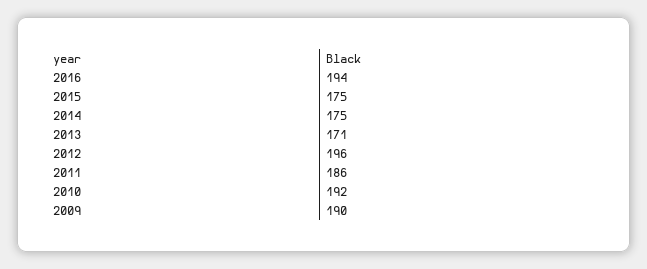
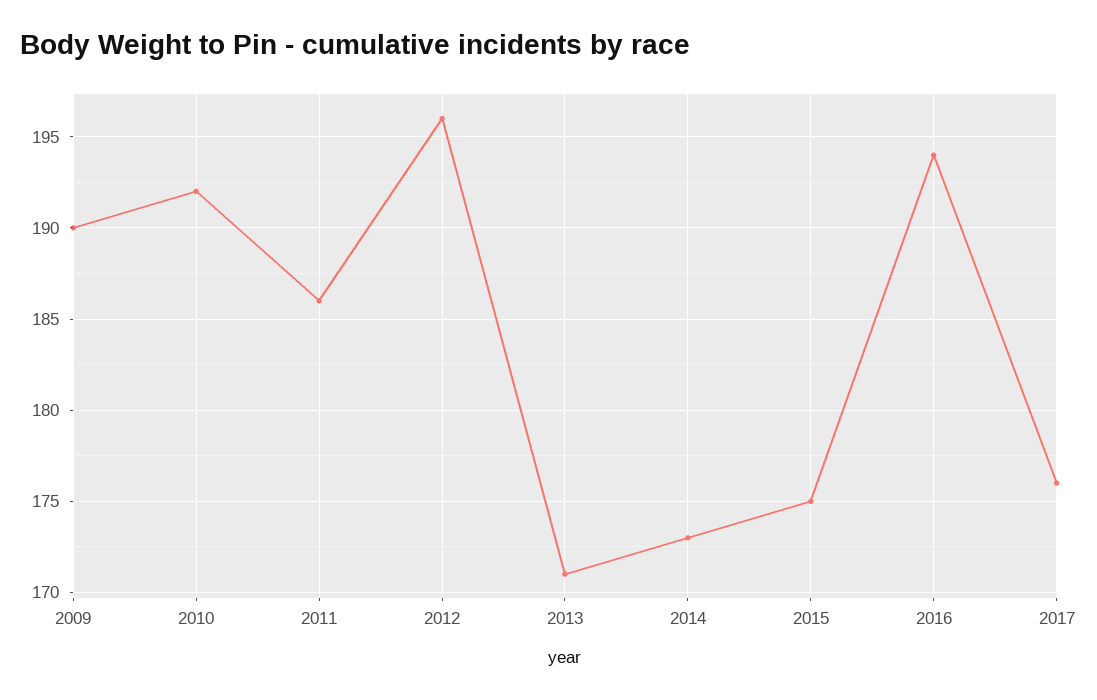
2014: 175 -> 173
2017: none -> 176

